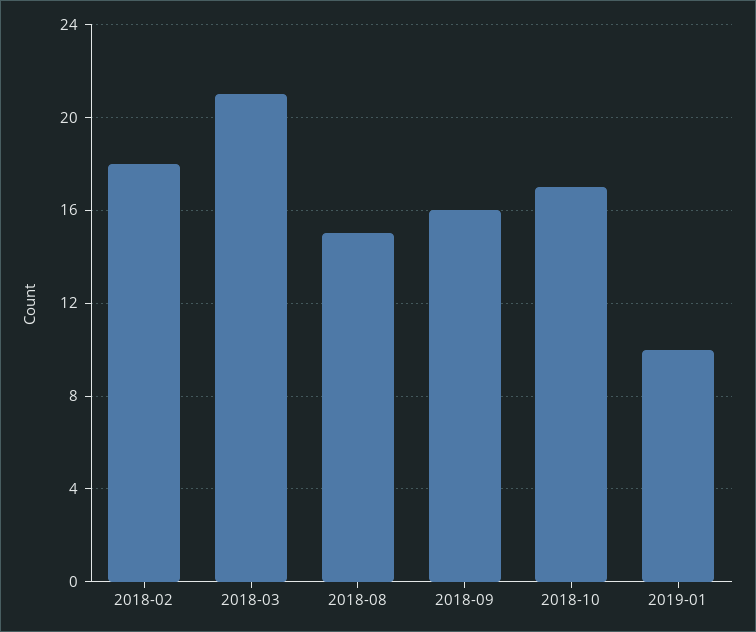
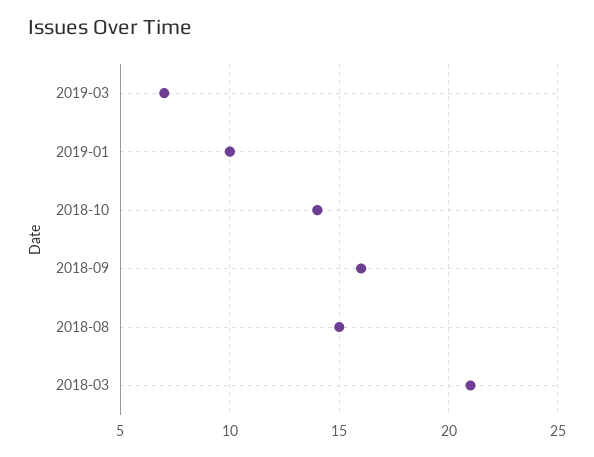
2018-02: 18 -> none
2018-10: 17 -> 14
2019-03: none -> 7

